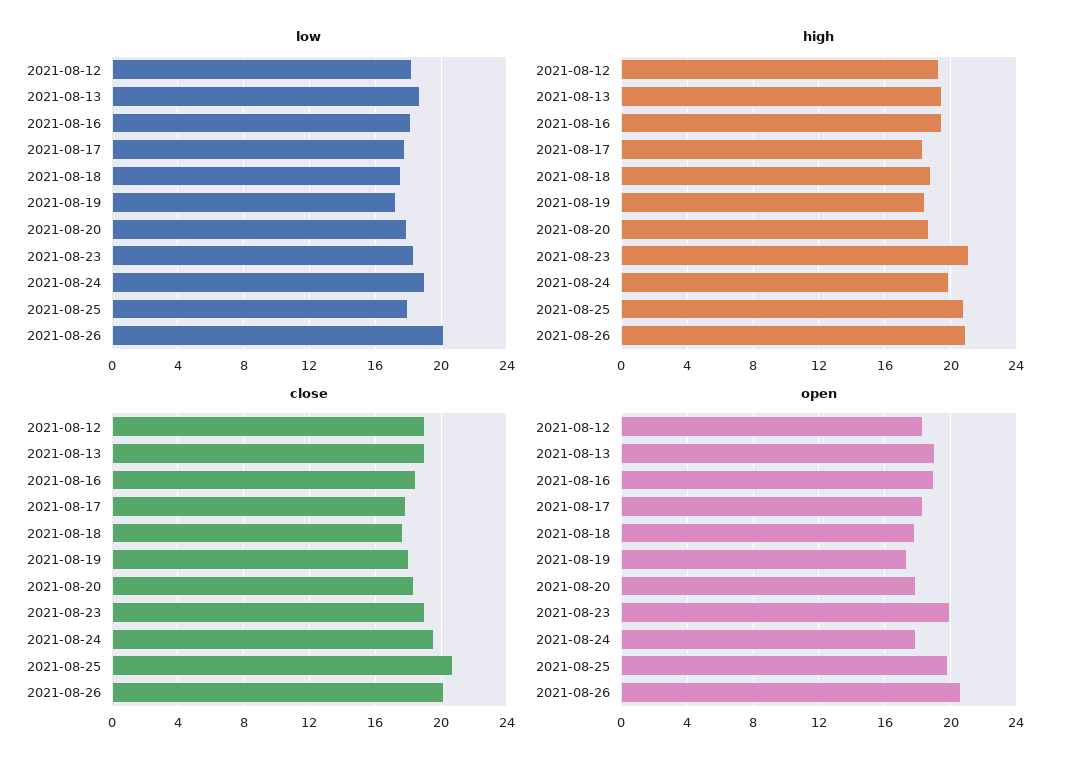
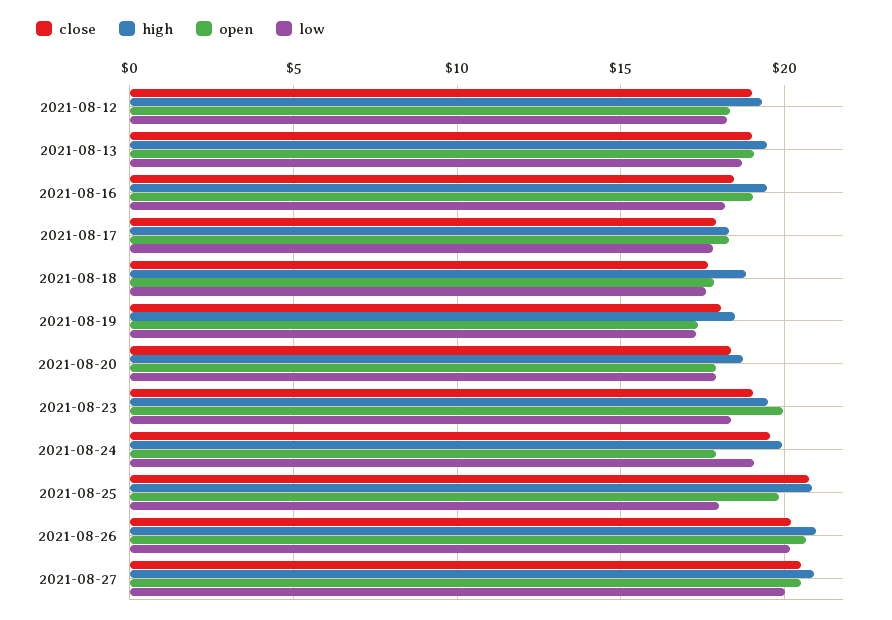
high, 2021-08-23: 21 -> 19.5
close, 2021-08-27: none -> 20.5
high, 2021-08-27: none -> 21
open, 2021-08-27: none -> 20.5
low, 2021-08-27: none -> 20

